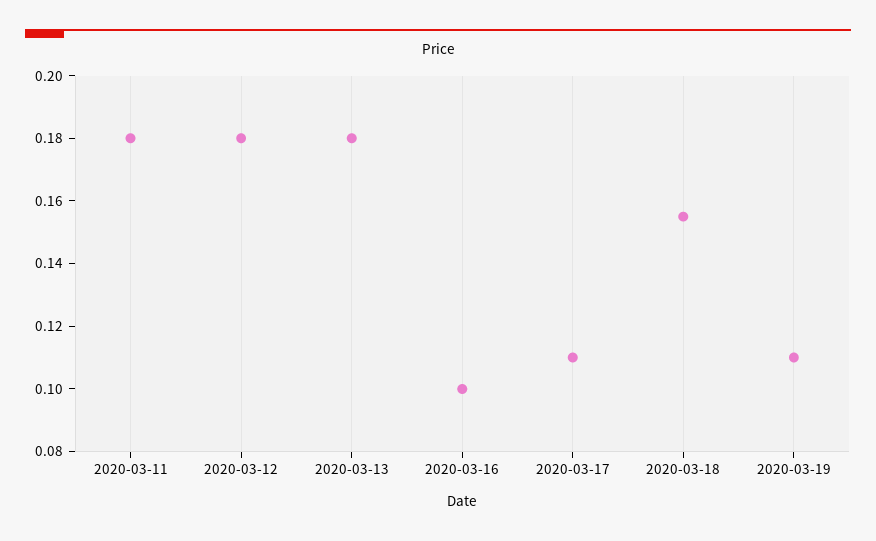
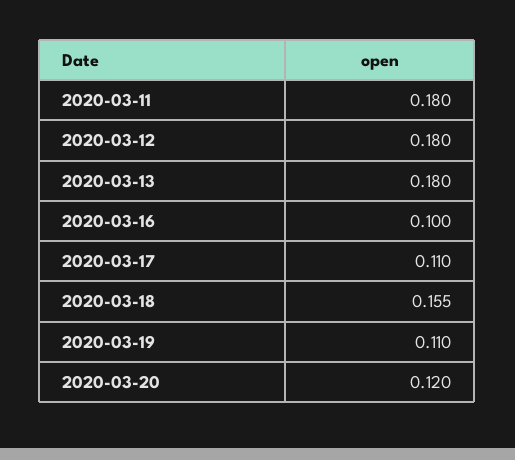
2020-03-20: none -> 0.12

